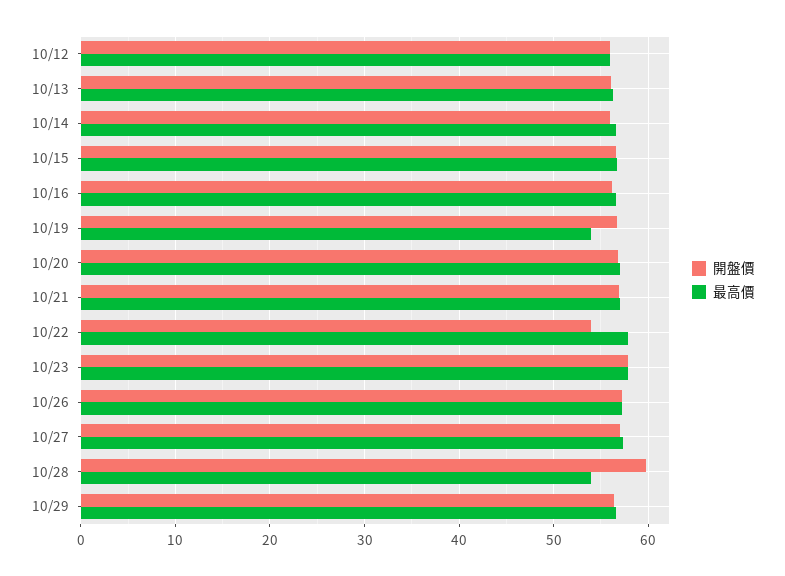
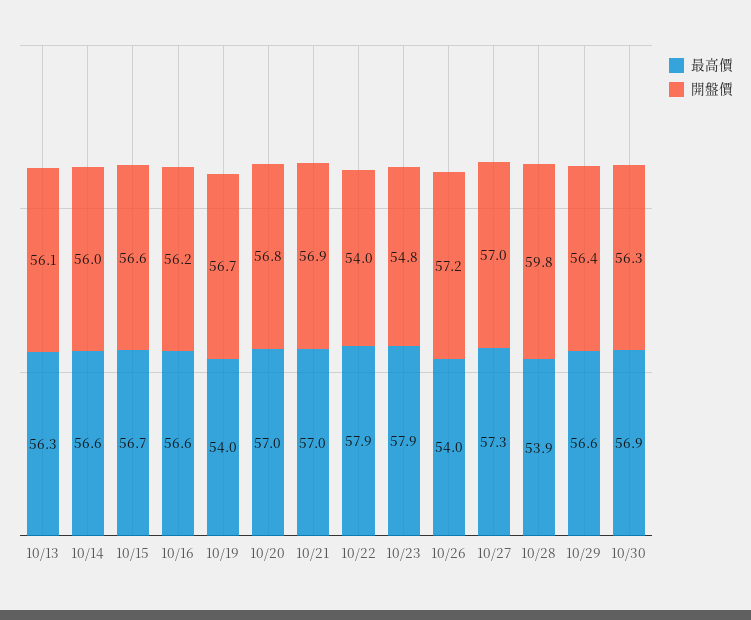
開盤價, 10/12: 56 -> none
最高價, 10/12: 56 -> none
開盤價, 10/23: 58 -> 54.8
最高價, 10/26: 57 -> 54
最高價, 10/30: none -> 56.9
開盤價, 10/30: none -> 56.3

